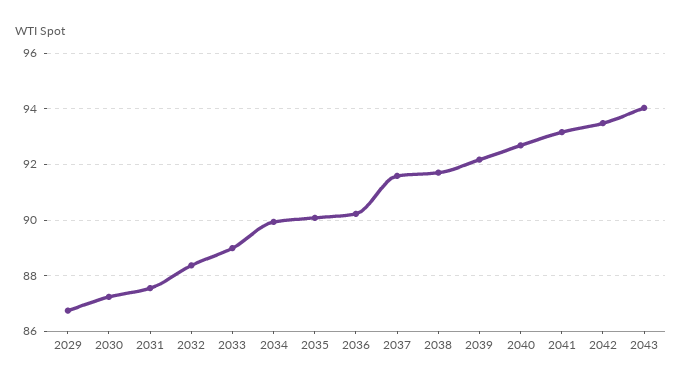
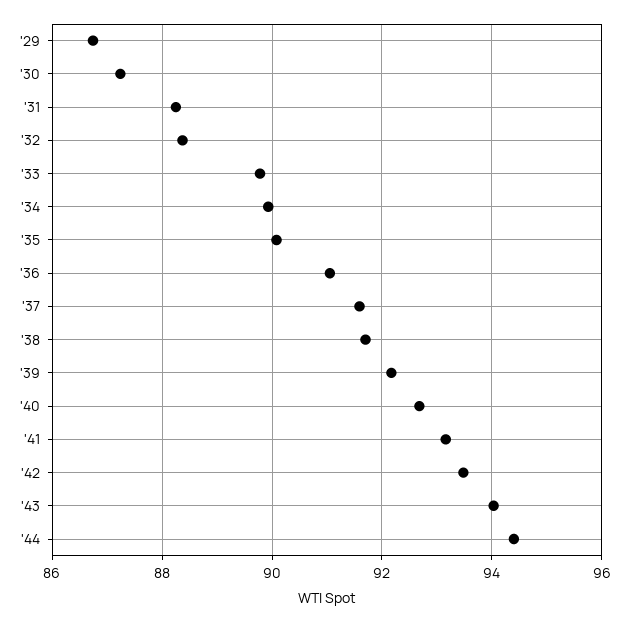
2031: 87.5 -> 88.2
2033: 89 -> 89.8
2036: 90.25 -> 91
'44: none -> 94.4

